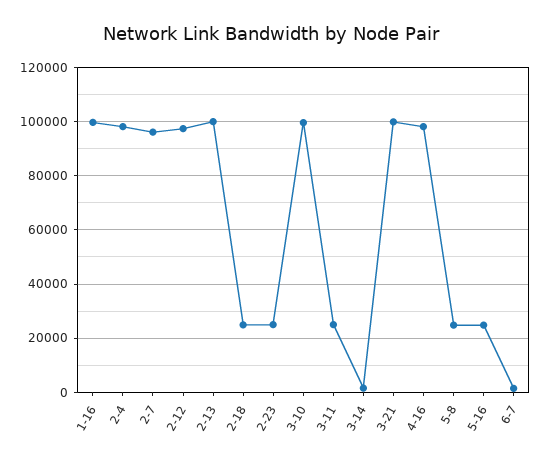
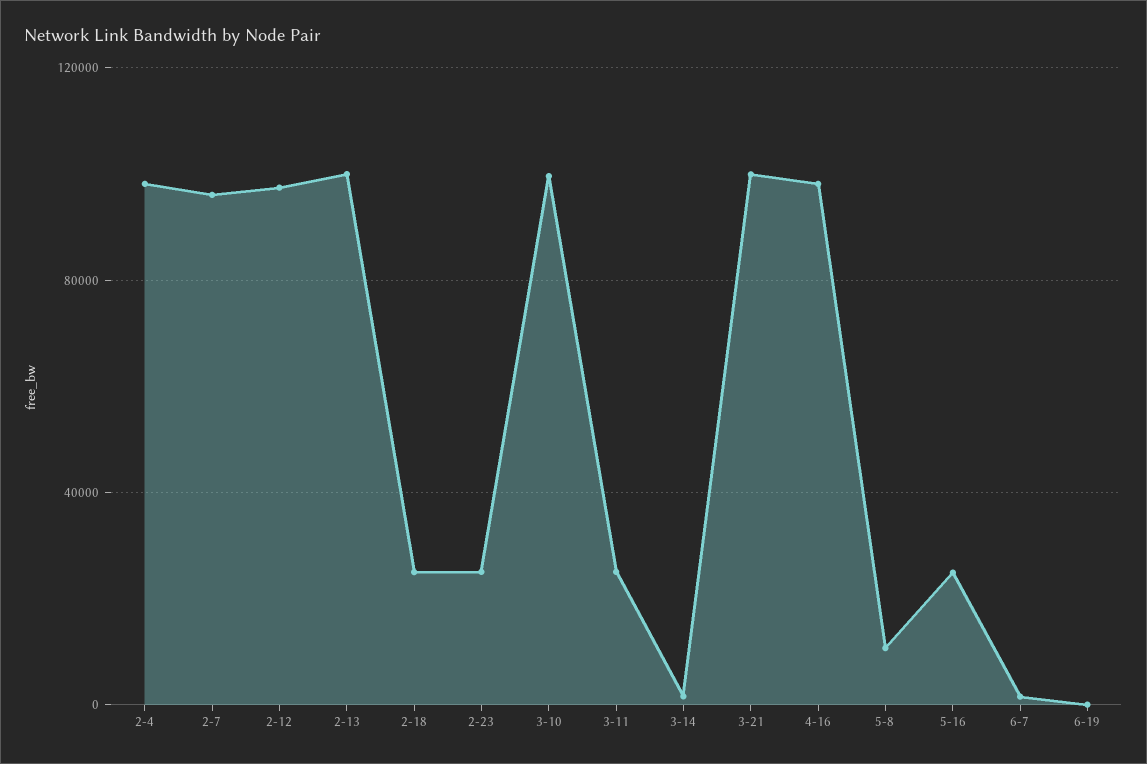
1-16: 100000 -> none
5-8: 25000 -> 10000
6-19: none -> 0

